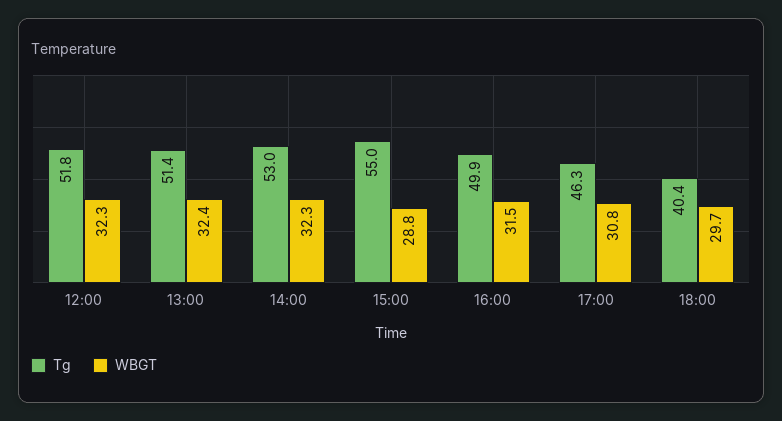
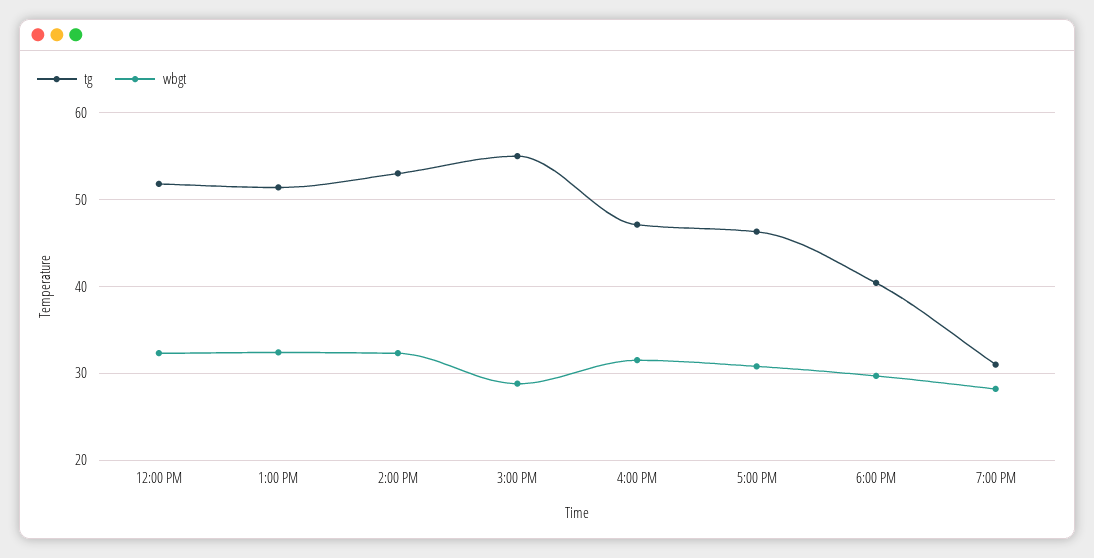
Tg, 16:00: 49.9 -> 47
Tg, 7:00 PM: none -> 31
WBGT, 7:00 PM: none -> 28

